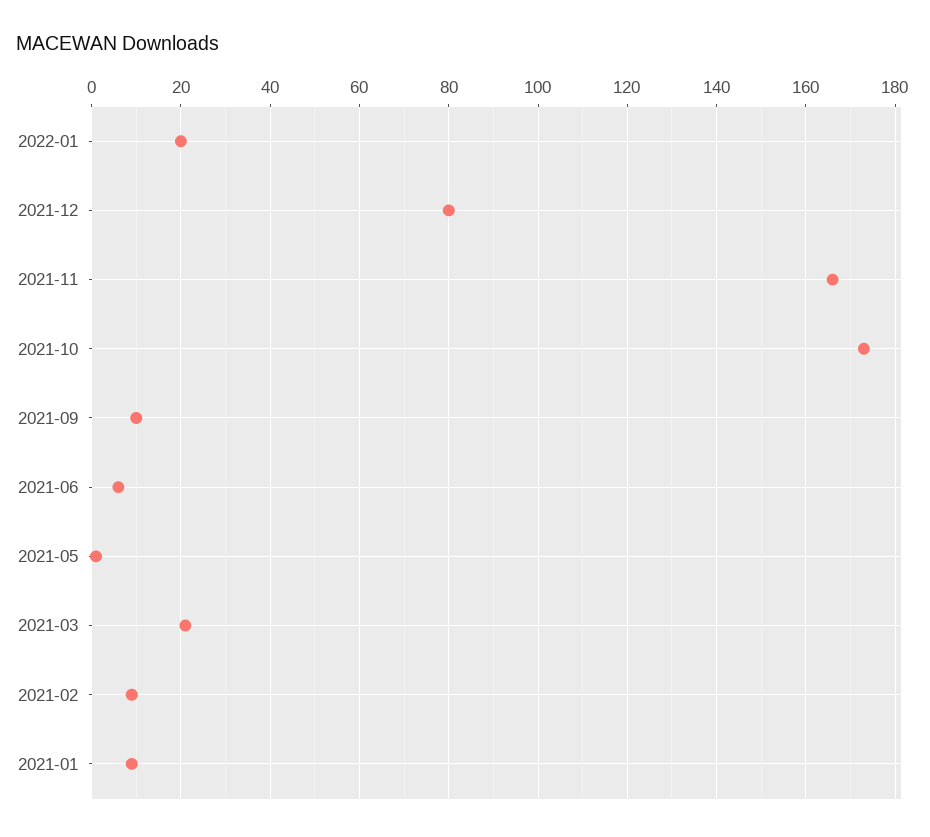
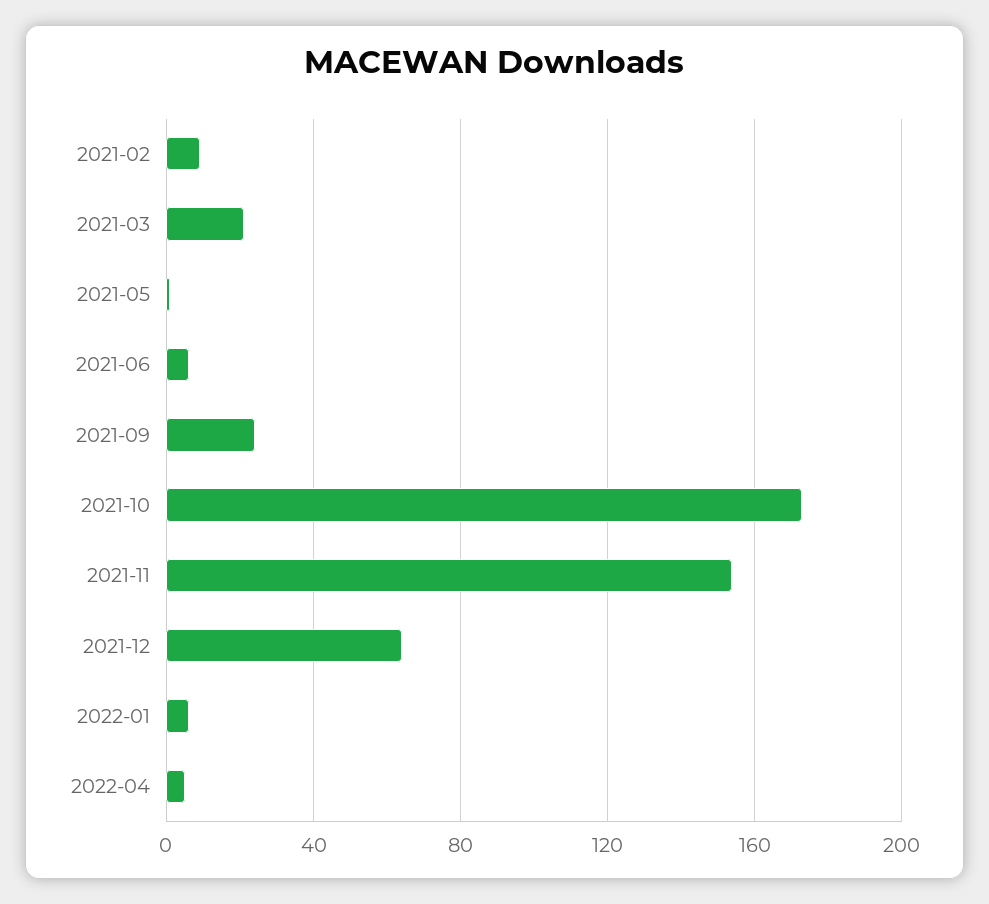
2022-01: 20 -> 5
2021-12: 80 -> 65
2021-11: 165 -> 155
2021-09: 10 -> 25
2021-01: 10 -> none
2022-04: none -> 5

